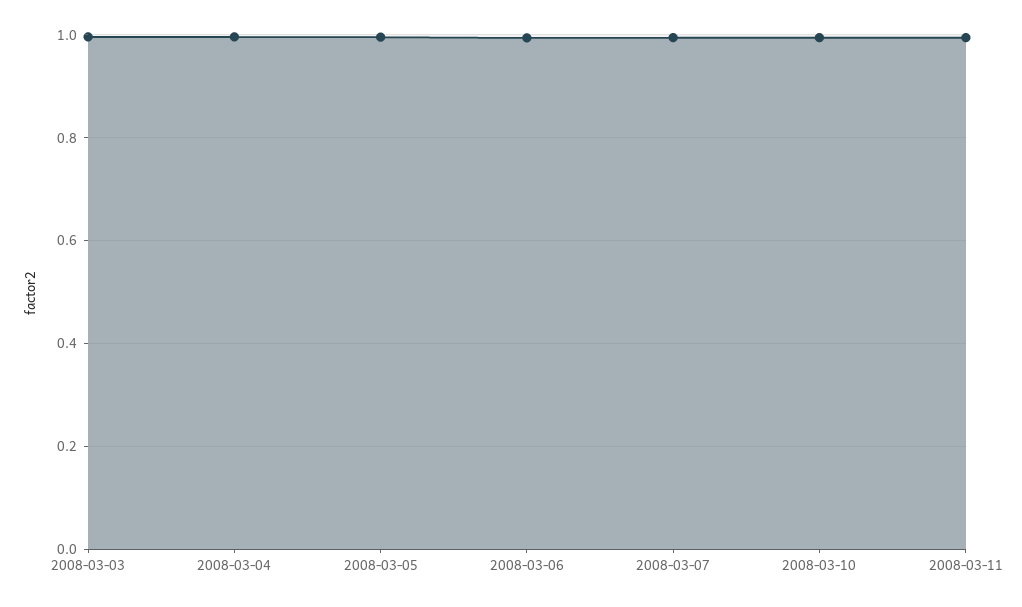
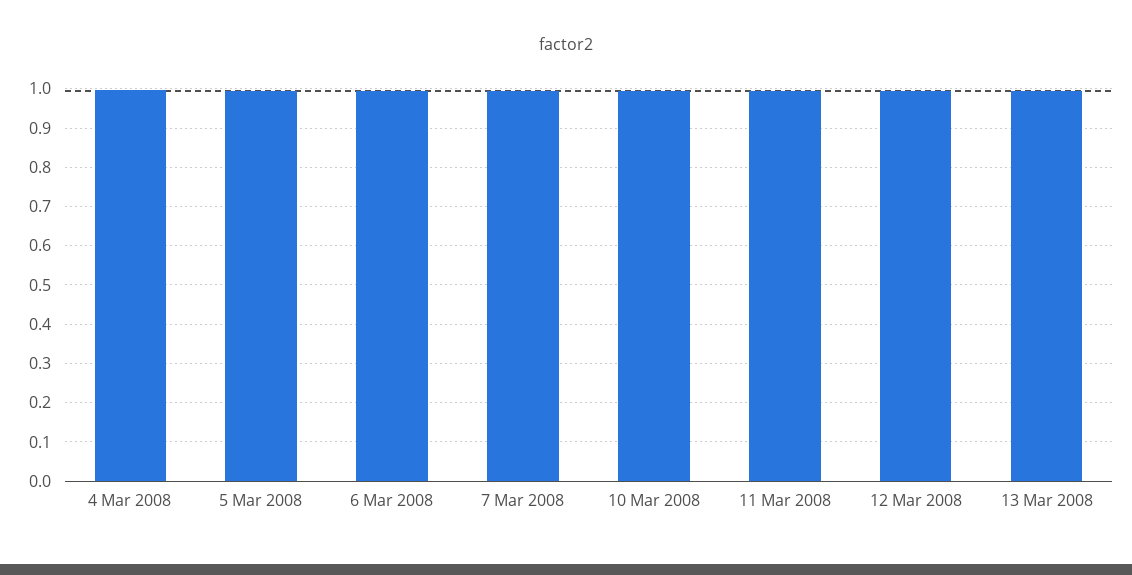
2008-03-03: 1 -> none
12 Mar 2008: none -> 1
13 Mar 2008: none -> 1

